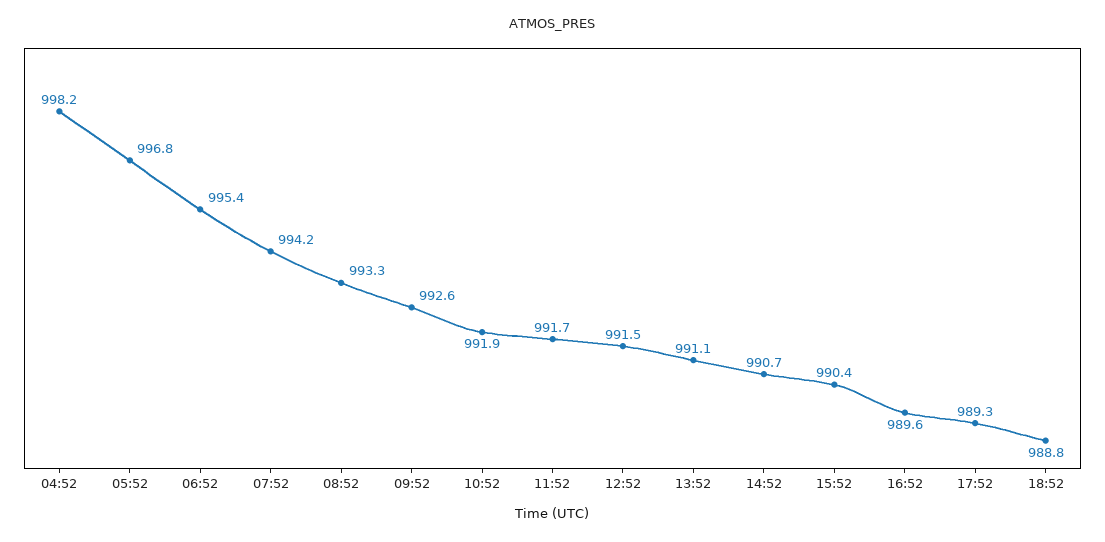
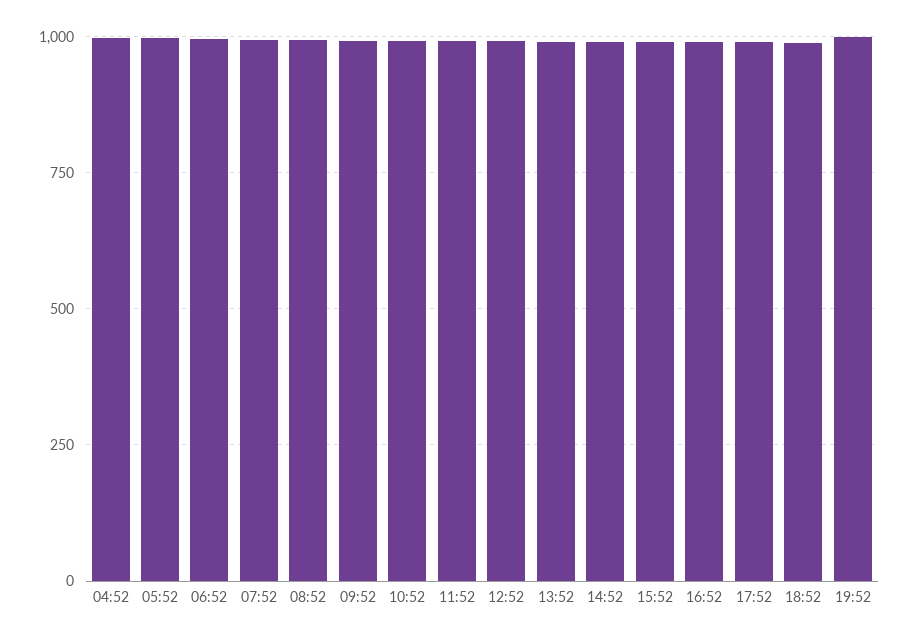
19:52: none -> 1000

